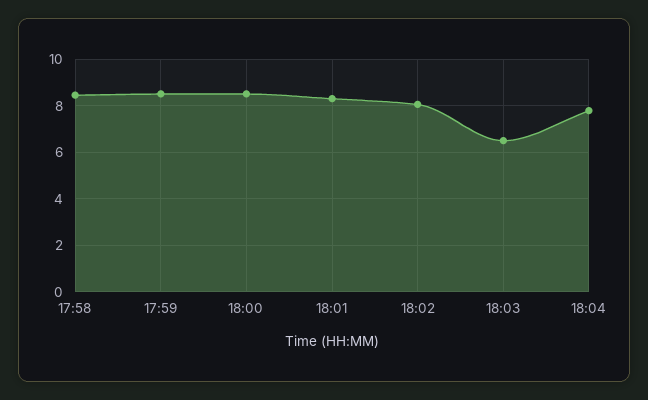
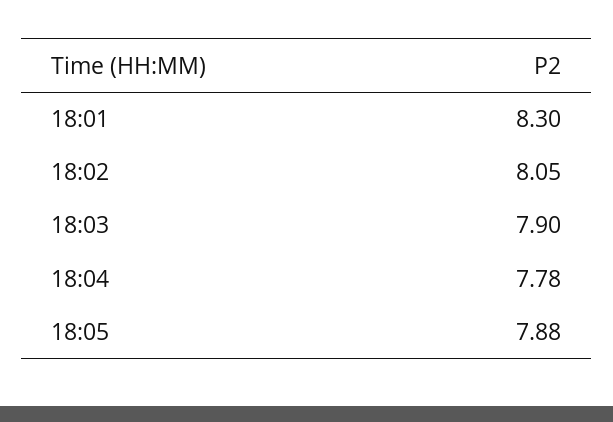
17:58: 8.5 -> none
17:59: 8.5 -> none
18:00: 8.5 -> none
18:03: 6.5 -> 7.9
18:05: none -> 7.88

